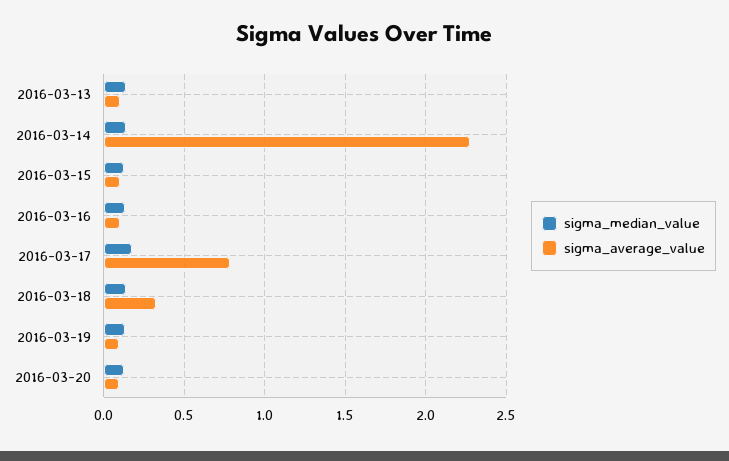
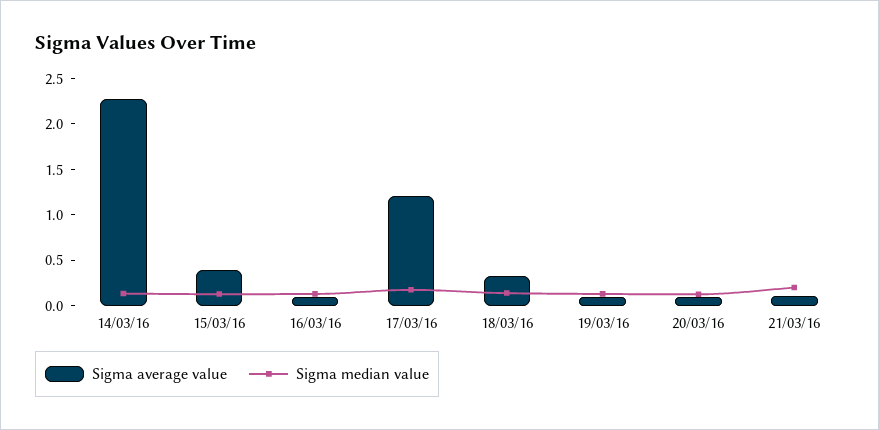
sigma_median_value, 2016-03-13: 0.15 -> none
sigma_average_value, 2016-03-13: 0.1 -> none
sigma_average_value, 2016-03-15: 0.1 -> 0.4
sigma_average_value, 2016-03-17: 0.8 -> 1.2
sigma_average_value, 21/03/16: none -> 0.1
sigma_median_value, 21/03/16: none -> 0.2

